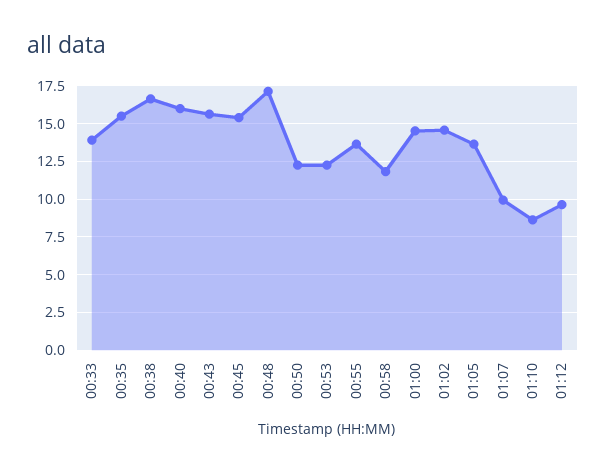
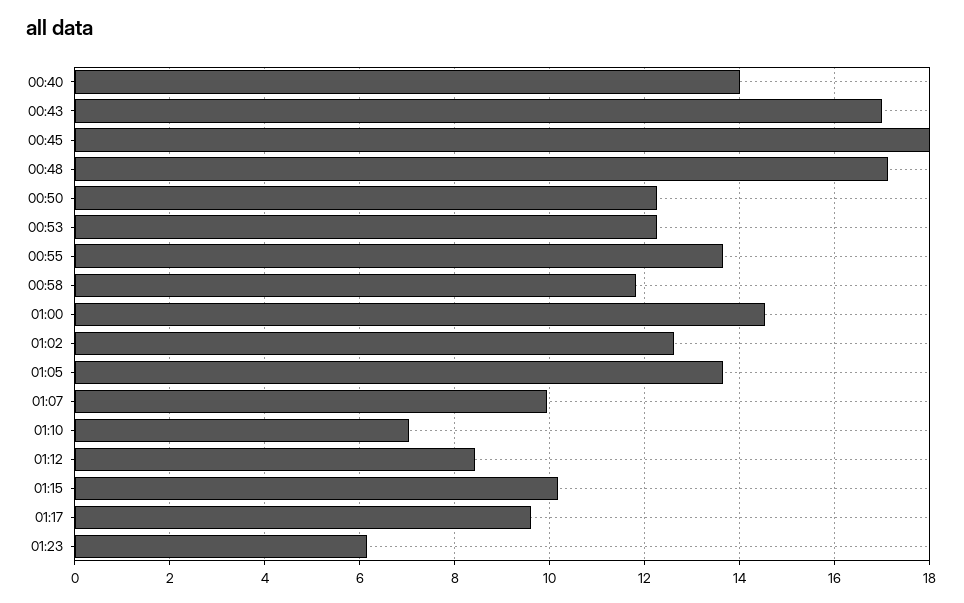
00:33: 14 -> none
00:35: 15.5 -> none
00:38: 16.5 -> none
00:40: 16 -> 14
00:43: 15.5 -> 17
00:45: 15.5 -> 18
01:02: 14.5 -> 12.6
01:10: 8.5 -> 7
01:12: 9.5 -> 8.4
01:15: none -> 10.2
01:17: none -> 9.6
01:23: none -> 6.2

